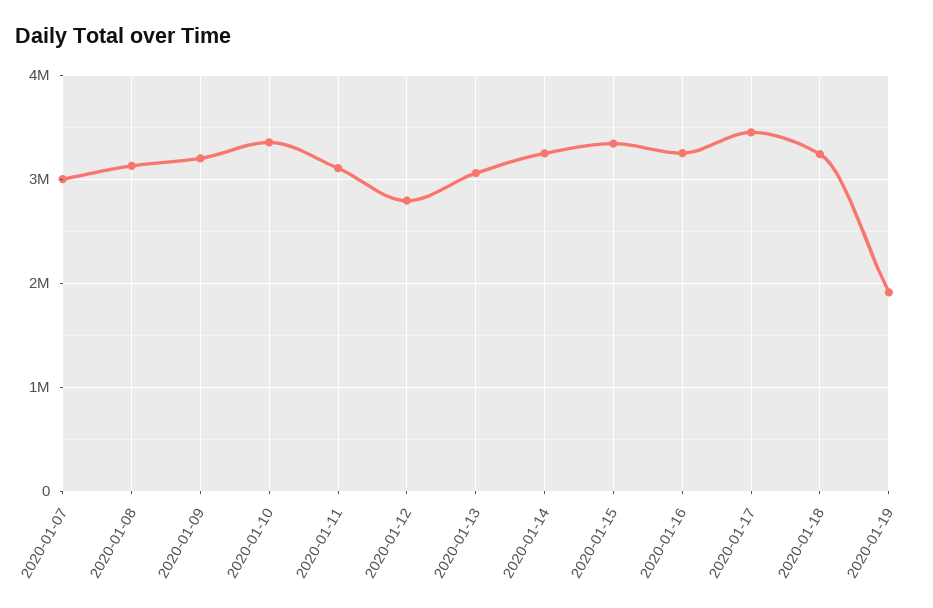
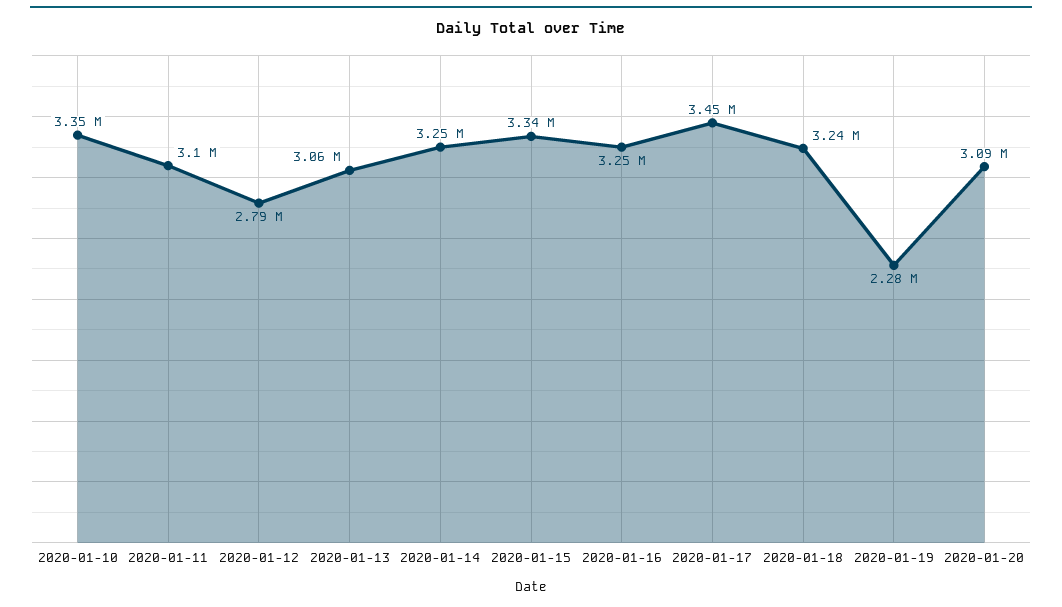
2020-01-07: 3000000 -> none
2020-01-08: 3100000 -> none
2020-01-09: 3200000 -> none
2020-01-19: 1900000 -> 2280000
2020-01-20: none -> 3090000

